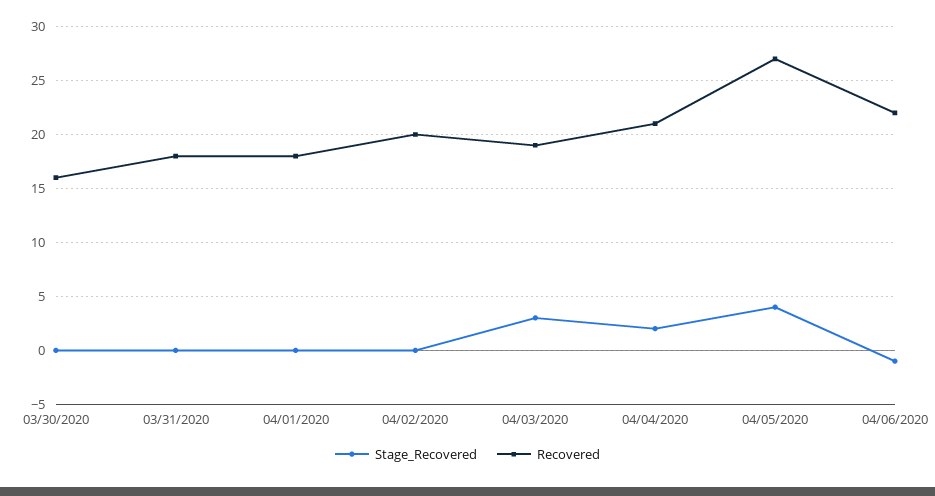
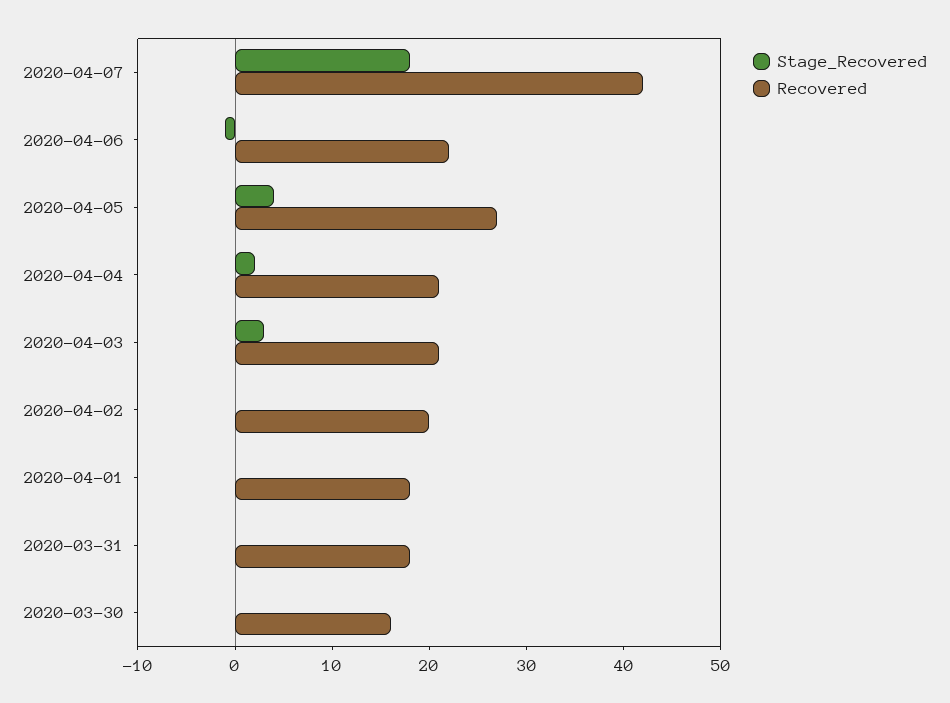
Recovered, 04/03/2020: 19 -> 21
Stage_Recovered, 2020-04-07: none -> 18
Recovered, 2020-04-07: none -> 42

